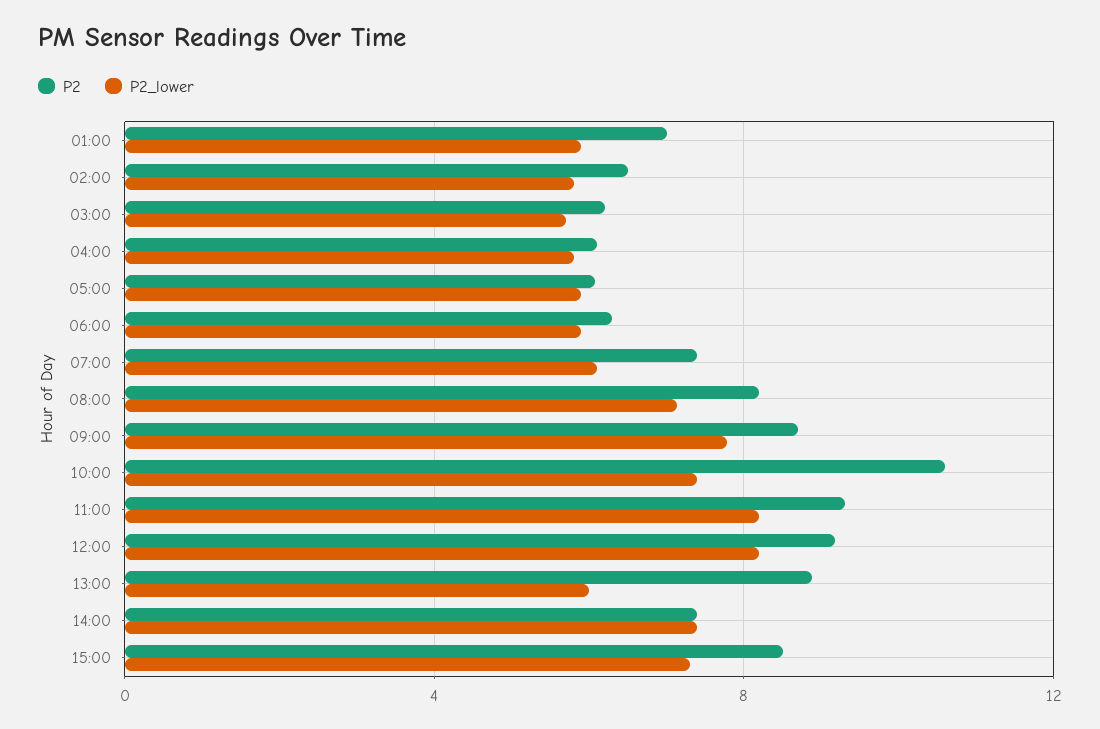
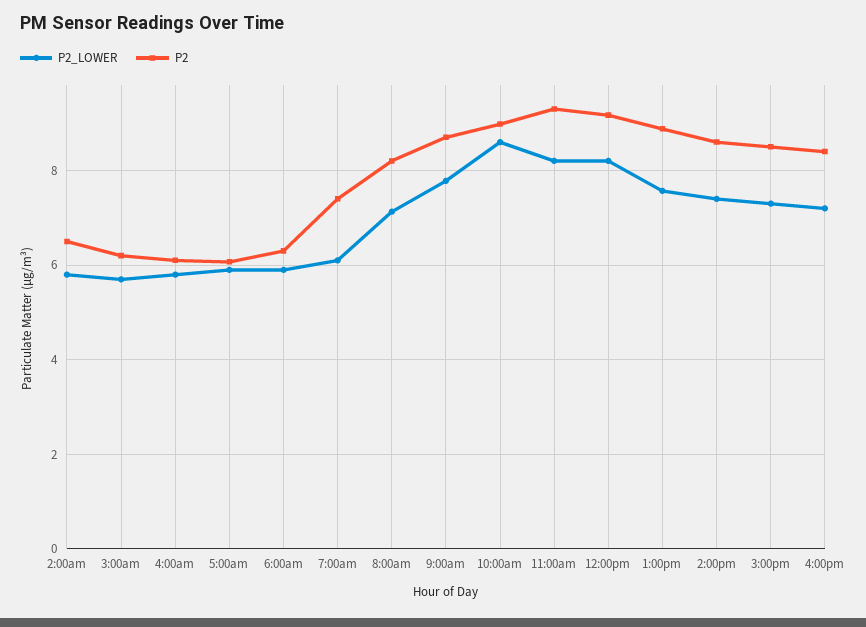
P2, 01:00: 7 -> none
P2_lower, 01:00: 6 -> none
P2, 10:00: 10.5 -> 9
P2_lower, 10:00: 7.5 -> 8.6
P2_lower, 13:00: 6 -> 7.6
P2, 14:00: 7.5 -> 8.6
P2_lower, 4:00pm: none -> 7.2
P2, 4:00pm: none -> 8.4

